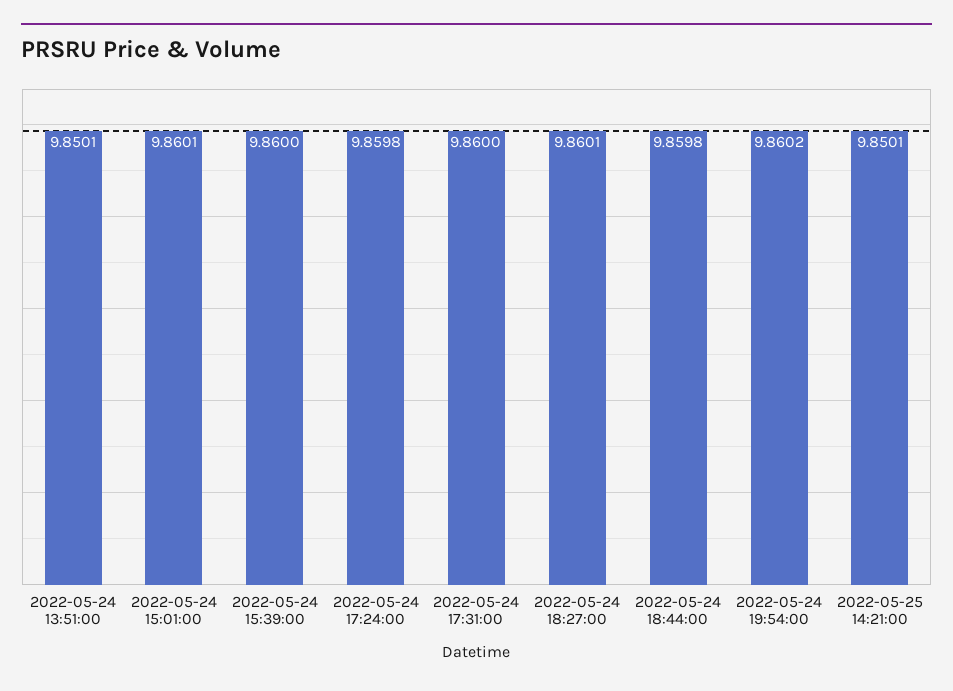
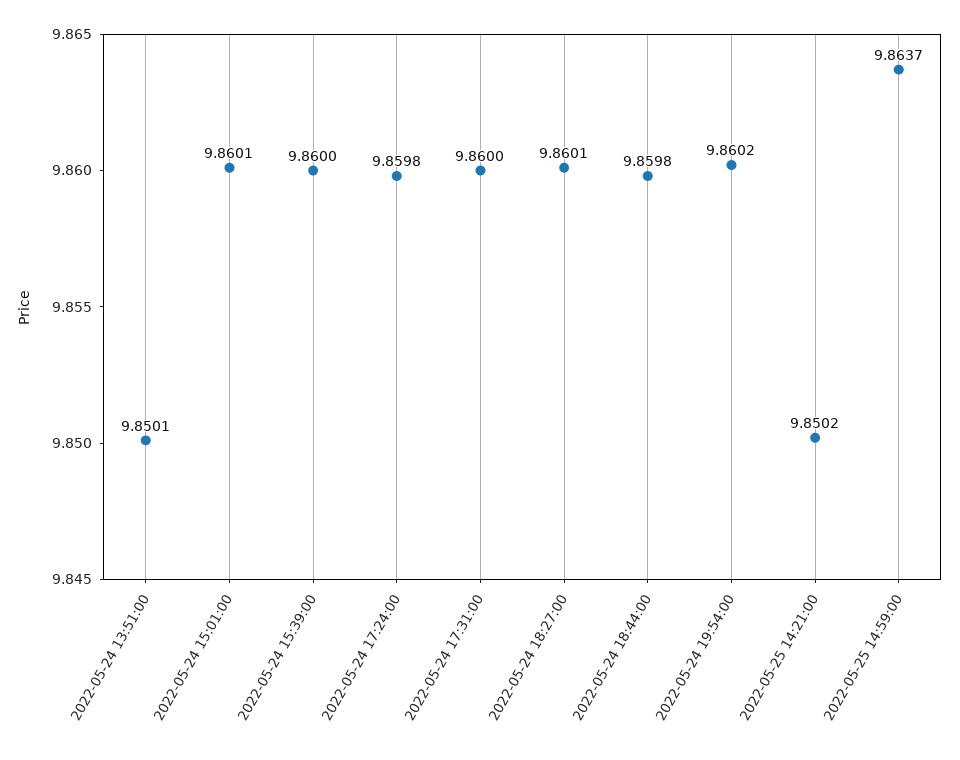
2022-05-25 14:21:00: 9.8501 -> 9.8502
2022-05-25 14:59:00: none -> 9.8637

